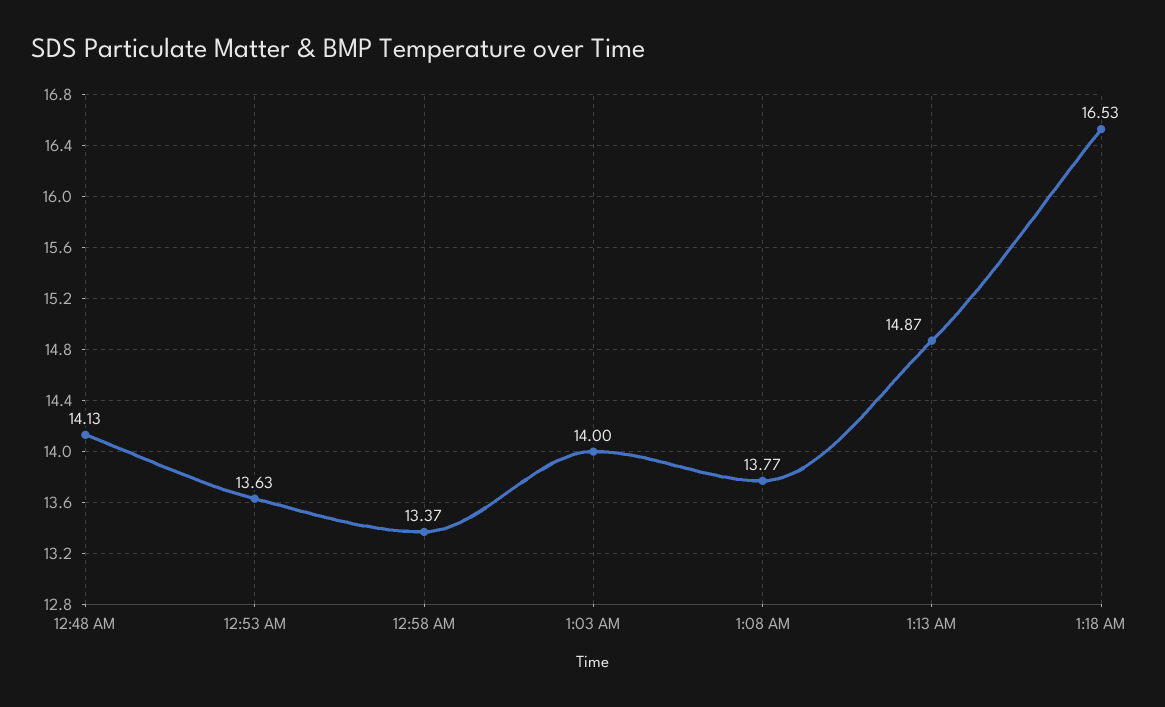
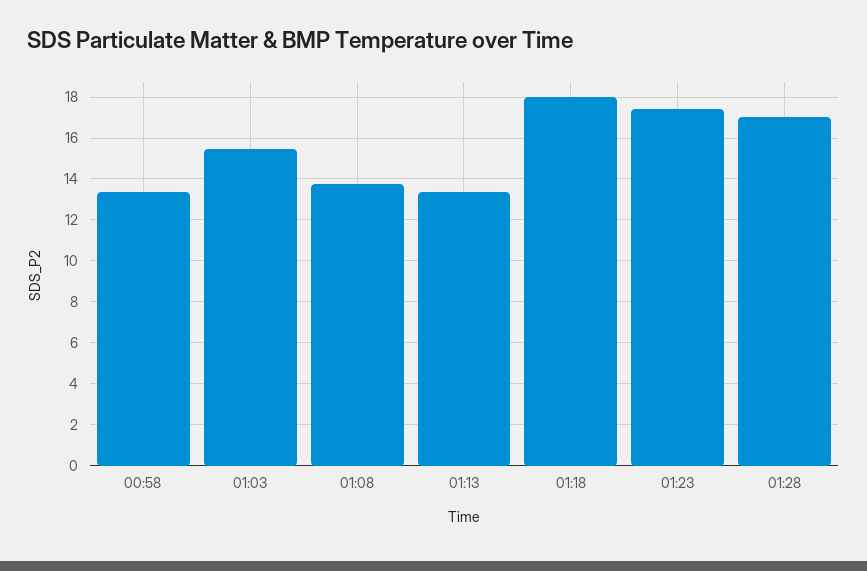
12:48 AM: 14.13 -> none
12:53 AM: 13.63 -> none
1:03 AM: 14 -> 15.5
1:13 AM: 14.87 -> 13.5
1:18 AM: 16.53 -> 18
01:23: none -> 17.5
01:28: none -> 17

